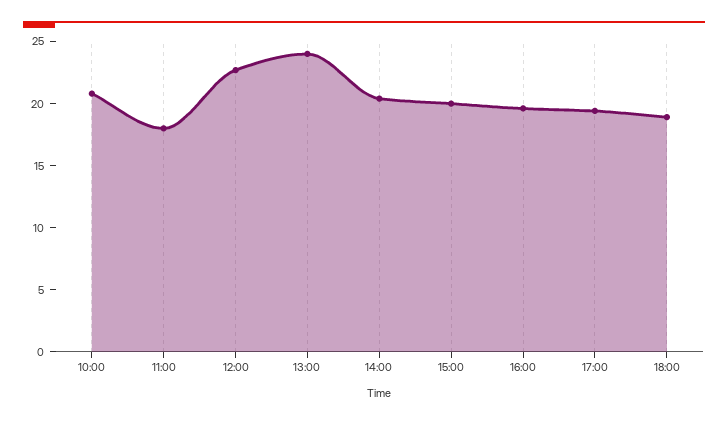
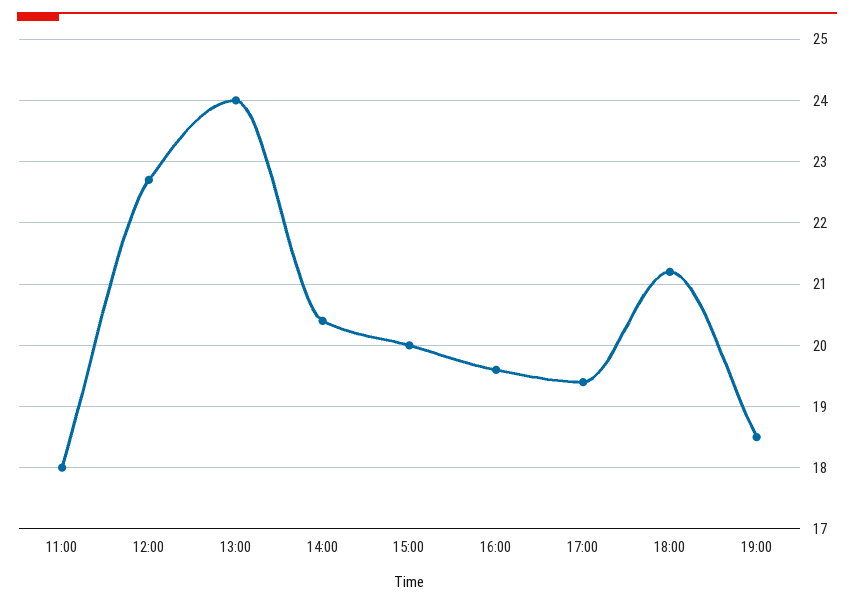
10:00: 21 -> none
18:00: 19 -> 21.2
19:00: none -> 18.5

